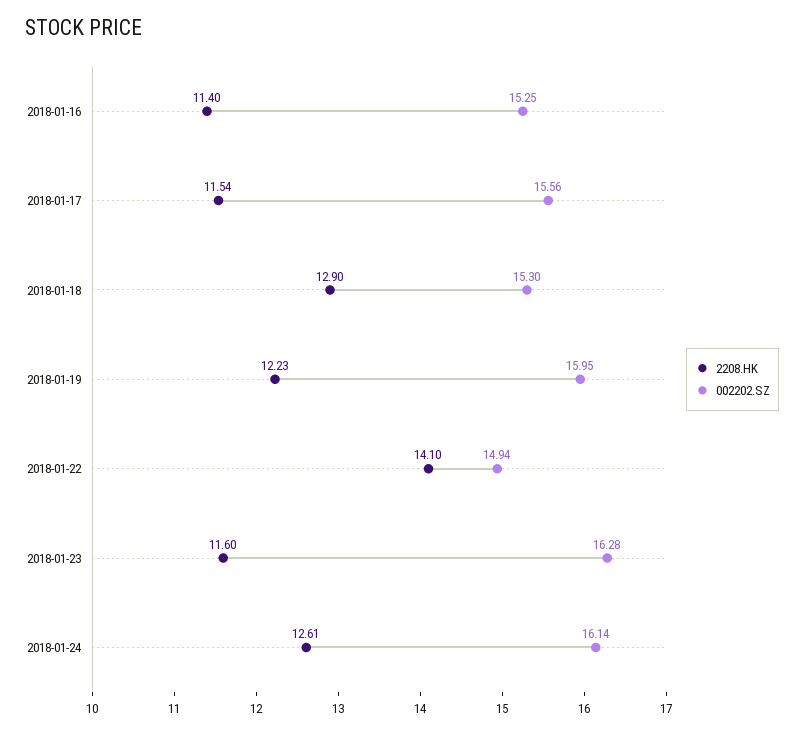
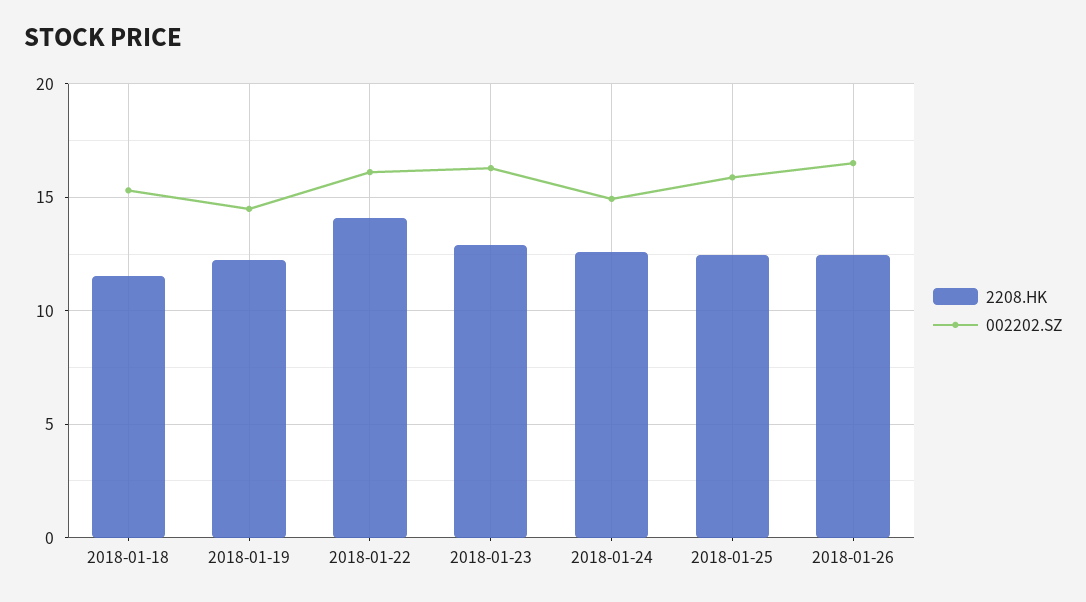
2208.HK, 2018-01-16: 11.4 -> none
002202.SZ, 2018-01-16: 15.25 -> none
2208.HK, 2018-01-17: 11.54 -> none
002202.SZ, 2018-01-17: 15.56 -> none
2208.HK, 2018-01-18: 12.9 -> 11.5
002202.SZ, 2018-01-19: 15.95 -> 14.5
002202.SZ, 2018-01-22: 14.94 -> 16
2208.HK, 2018-01-23: 11.6 -> 13
002202.SZ, 2018-01-24: 16.14 -> 15
2208.HK, 2018-01-25: none -> 12.5
002202.SZ, 2018-01-25: none -> 16
2208.HK, 2018-01-26: none -> 12.5
002202.SZ, 2018-01-26: none -> 16.5

